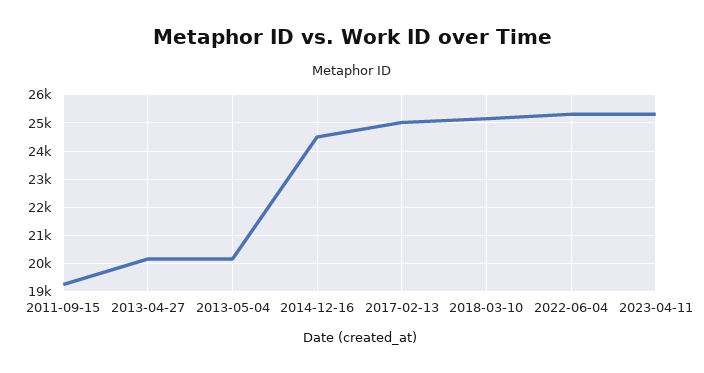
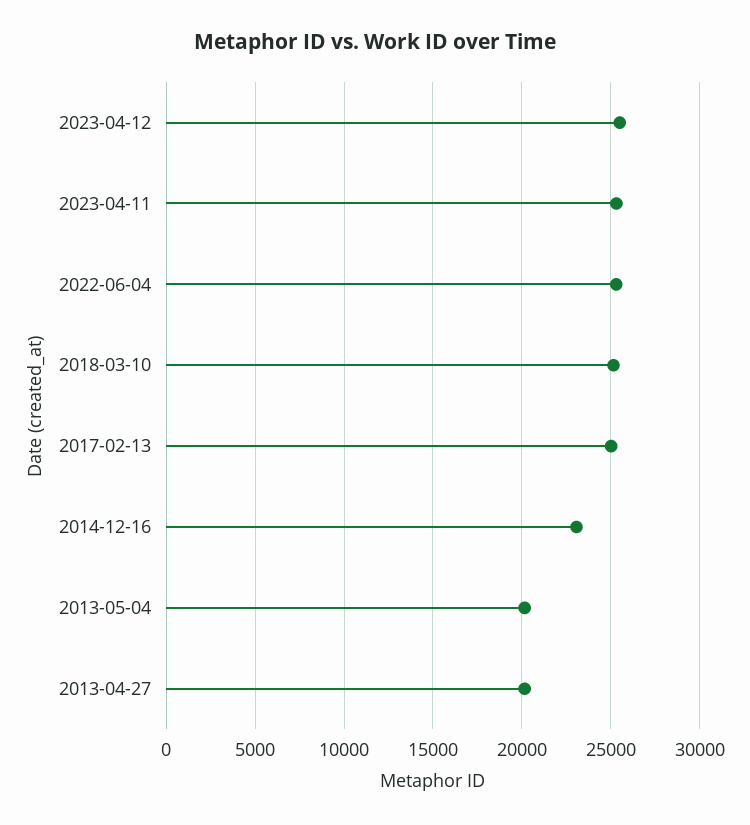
2011-09-15: 19250 -> none
2014-12-16: 24500 -> 23000
2023-04-12: none -> 25500

